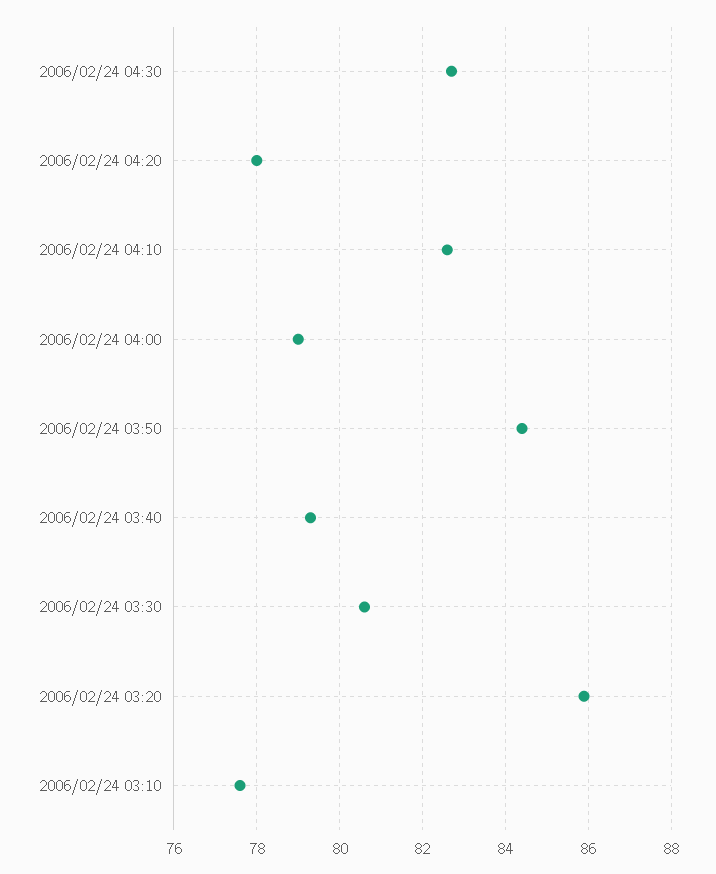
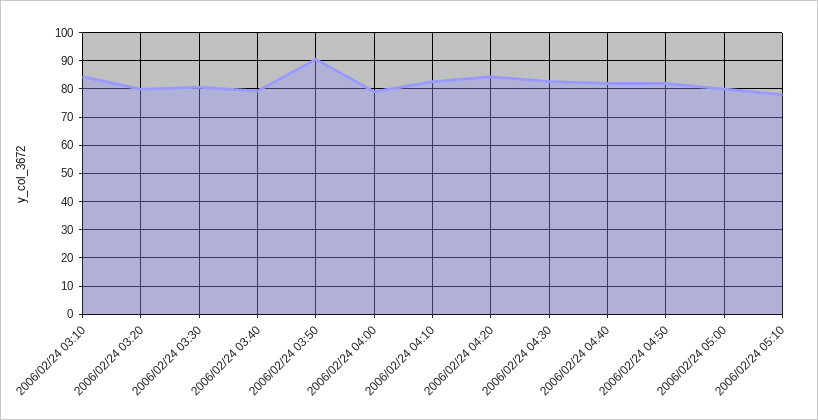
2006/02/24 04:20: 78 -> 85
2006/02/24 03:50: 84.5 -> 90
2006/02/24 03:20: 86 -> 80
2006/02/24 03:10: 77.5 -> 85
2006/02/24 04:40: none -> 82.5
2006/02/24 04:50: none -> 82.5
2006/02/24 05:00: none -> 80
2006/02/24 05:10: none -> 77.5

